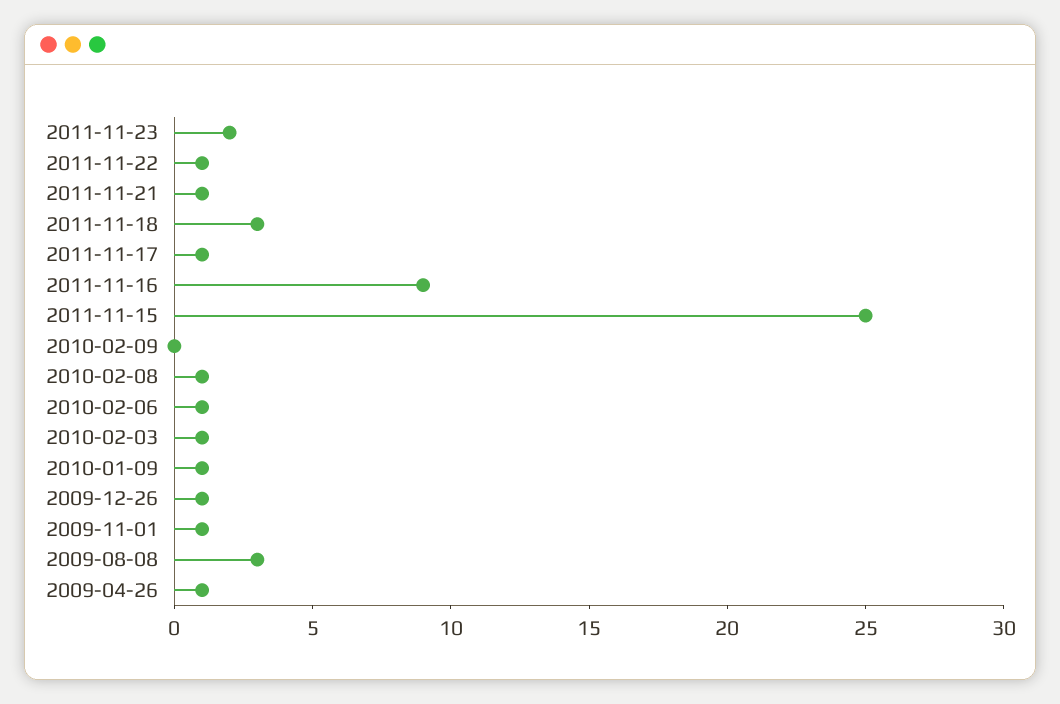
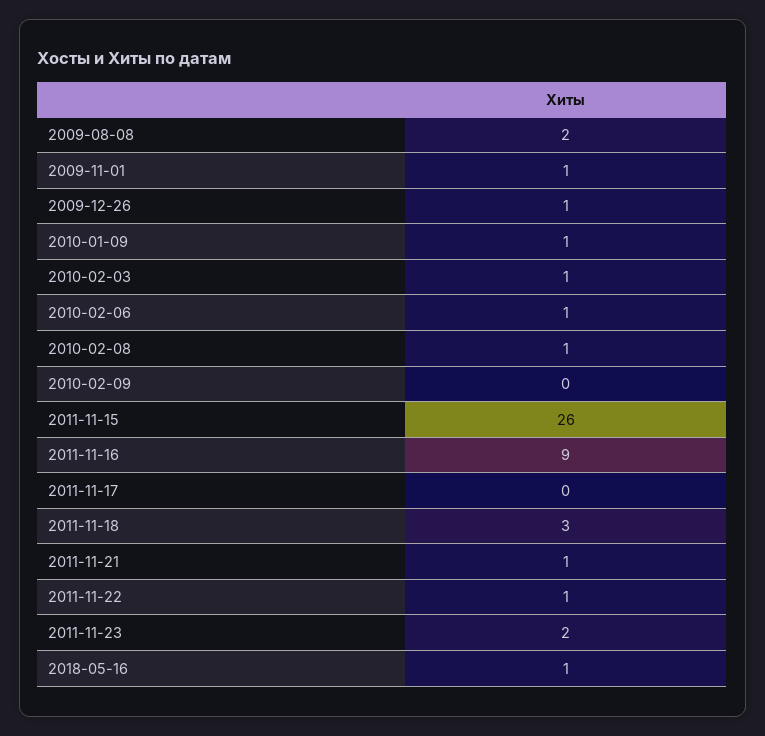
2011-11-17: 1 -> 0
2011-11-15: 25 -> 26
2009-08-08: 3 -> 2
2009-04-26: 1 -> none
2018-05-16: none -> 1

